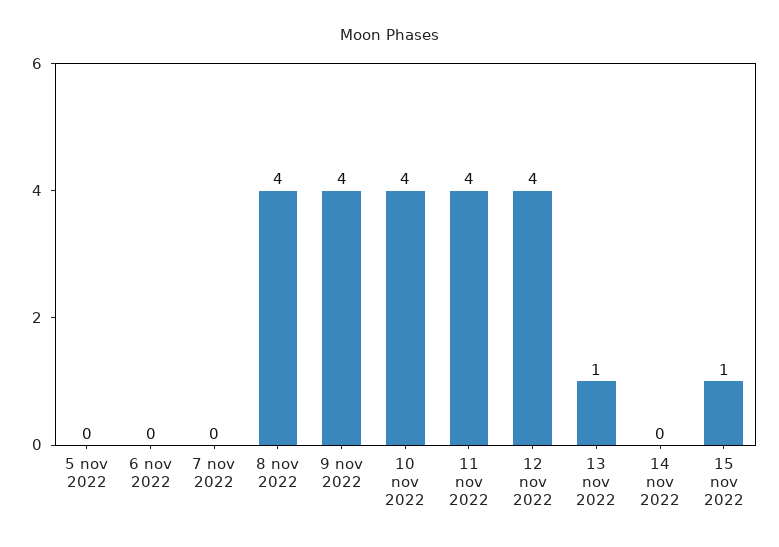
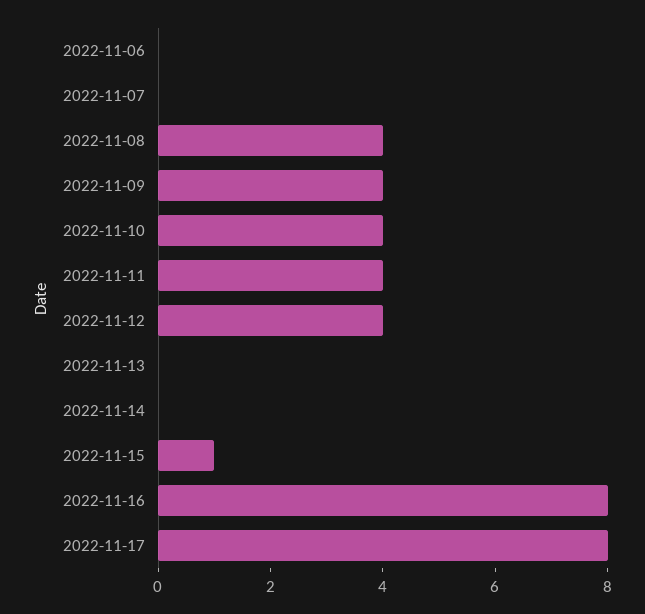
5 nov 2022: 0 -> none
13 nov 2022: 1 -> 0
2022-11-16: none -> 8
2022-11-17: none -> 8

